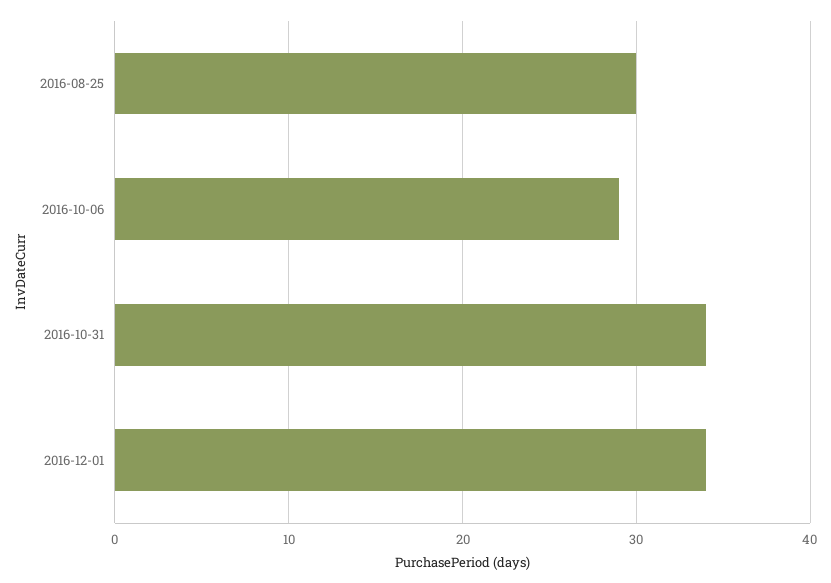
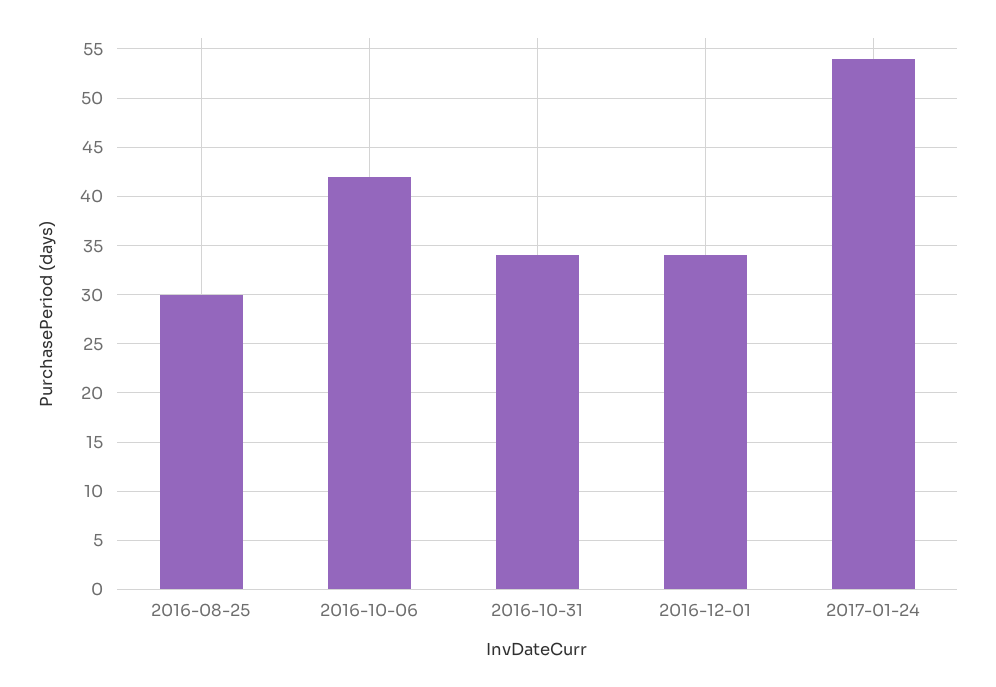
2016-10-06: 29 -> 42
2017-01-24: none -> 54

